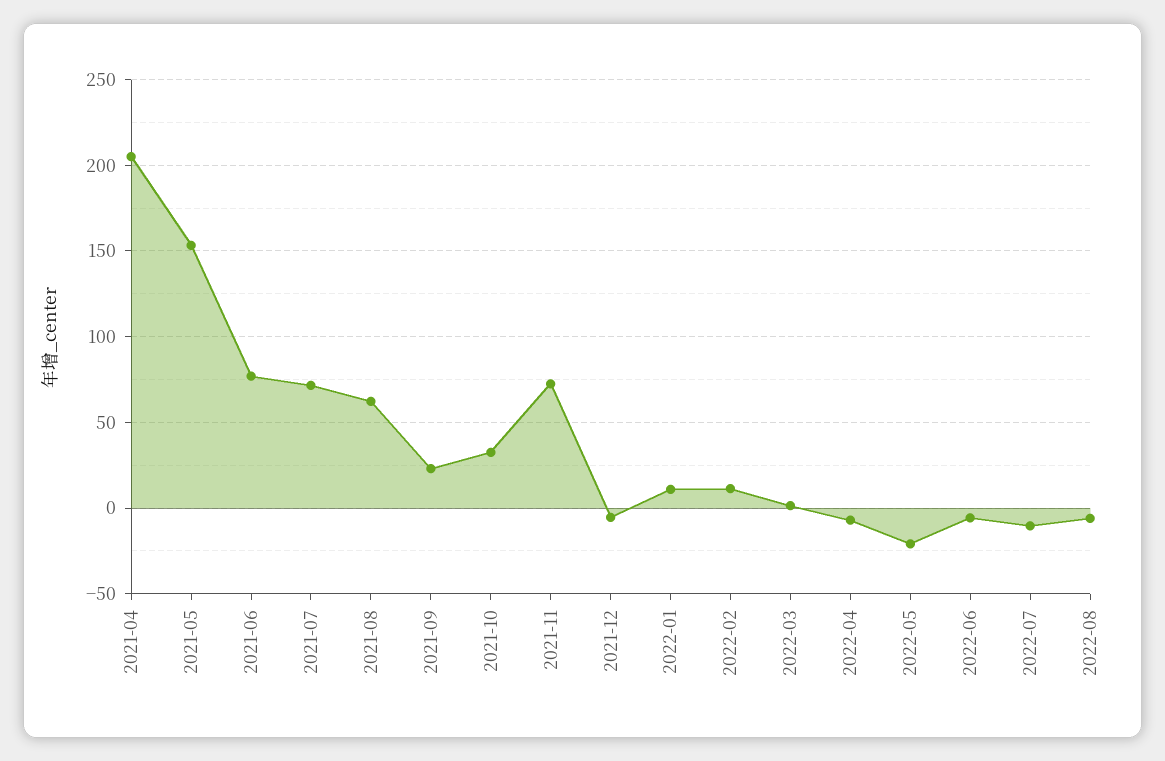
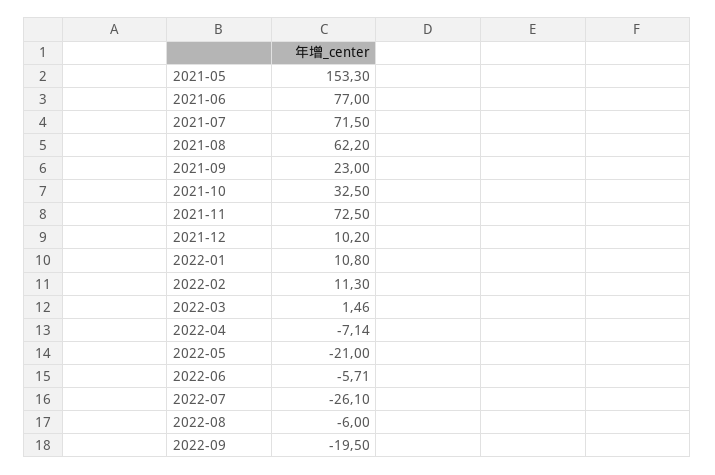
2021-04: 205 -> none
2021-12: -5 -> 10.2
2022-07: -10 -> -26.1
2022-09: none -> -19.5

